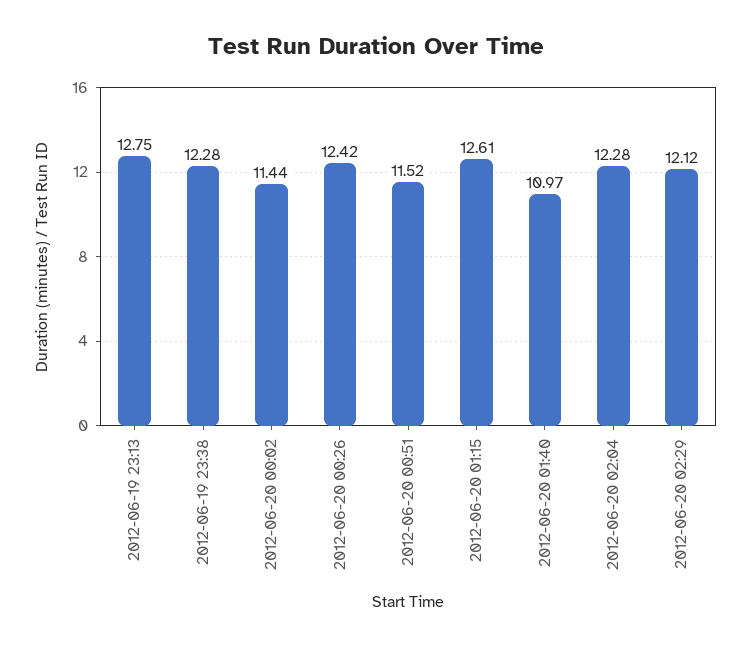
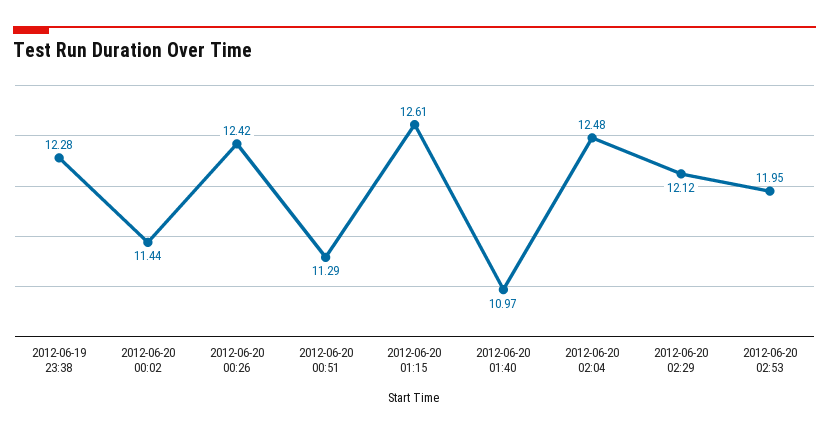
2012-06-19 23:13: 12.75 -> none
2012-06-20 00:51: 11.52 -> 11.29
2012-06-20 02:04: 12.28 -> 12.48
2012-06-20 02:53: none -> 11.95

